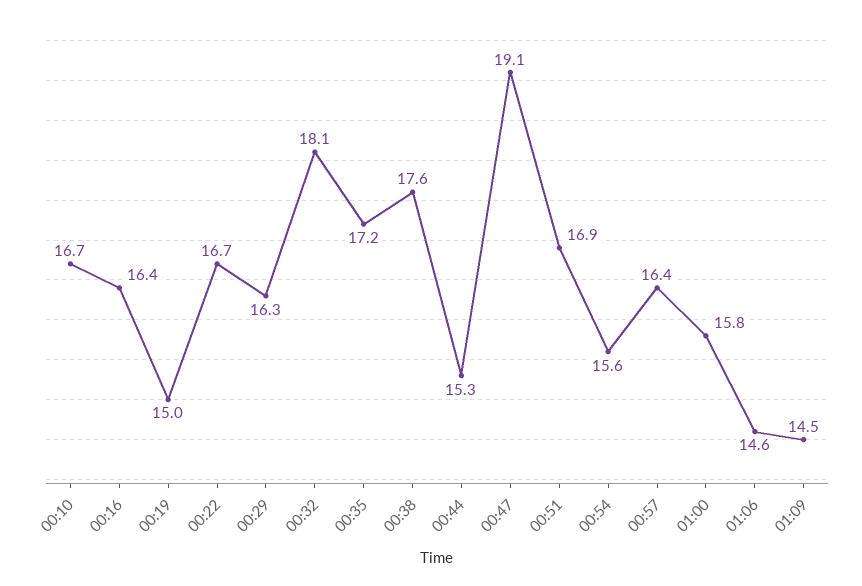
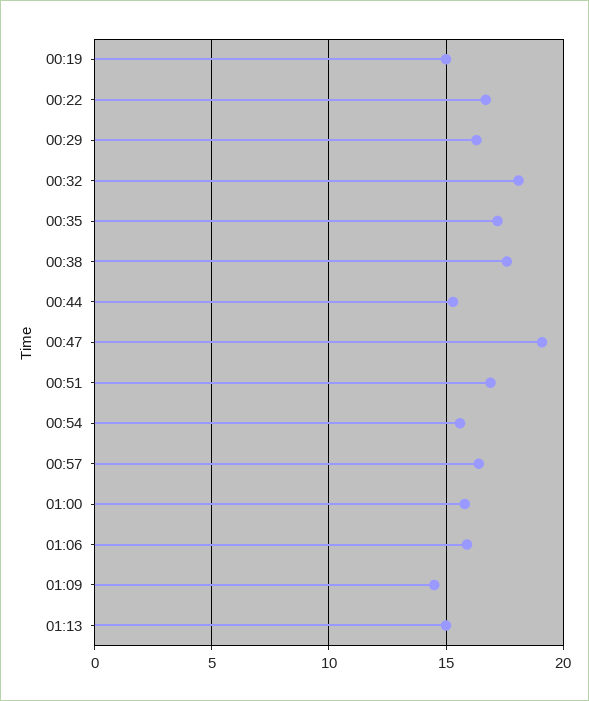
00:10: 16.7 -> none
00:16: 16.4 -> none
01:06: 14.6 -> 16
01:13: none -> 15

